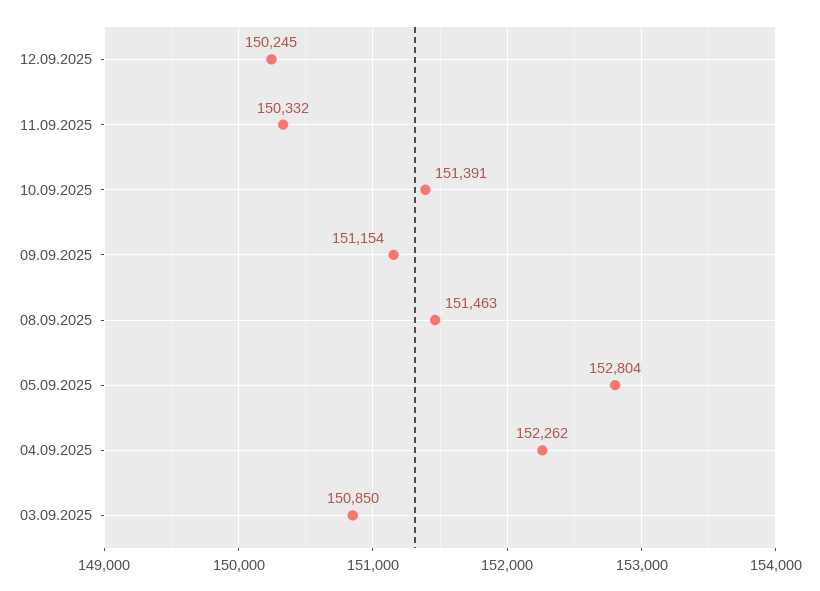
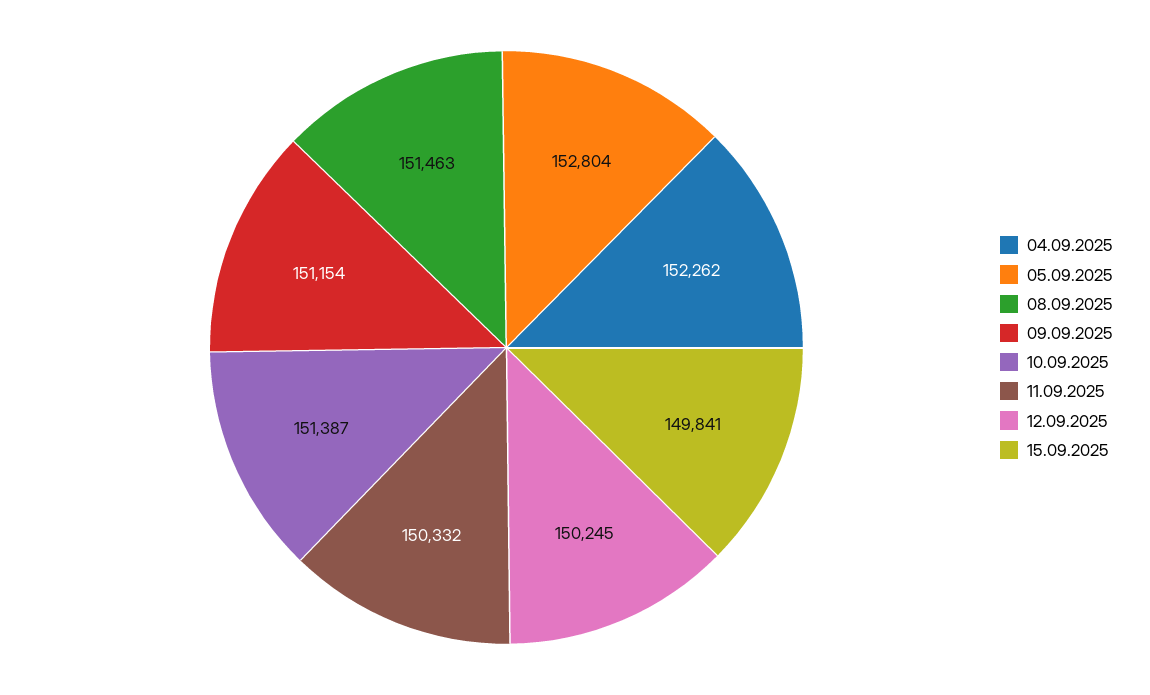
10.09.2025: 151391 -> 151387
03.09.2025: 150850 -> none
15.09.2025: none -> 149841

